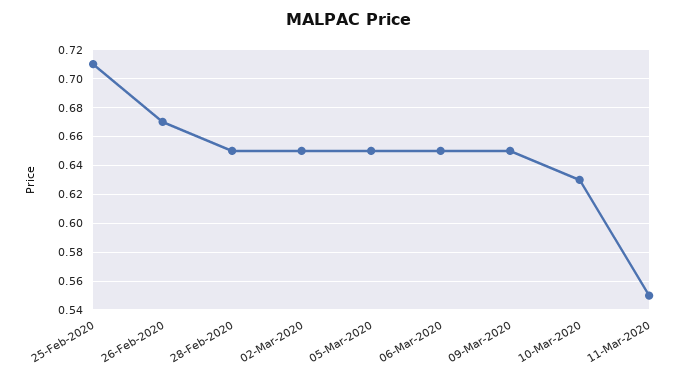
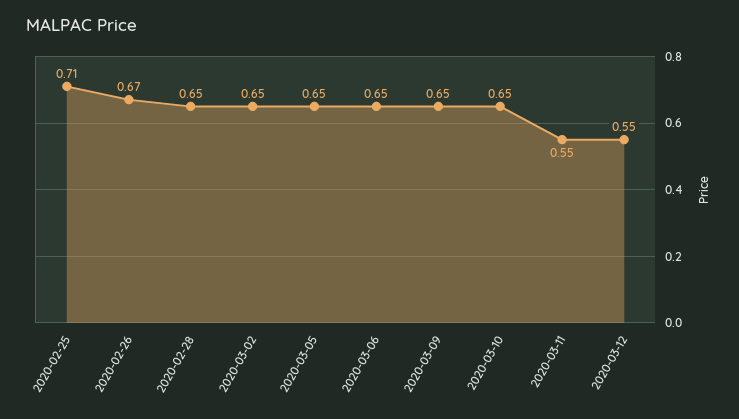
10-Mar-2020: 0.63 -> 0.65
2020-03-12: none -> 0.55

